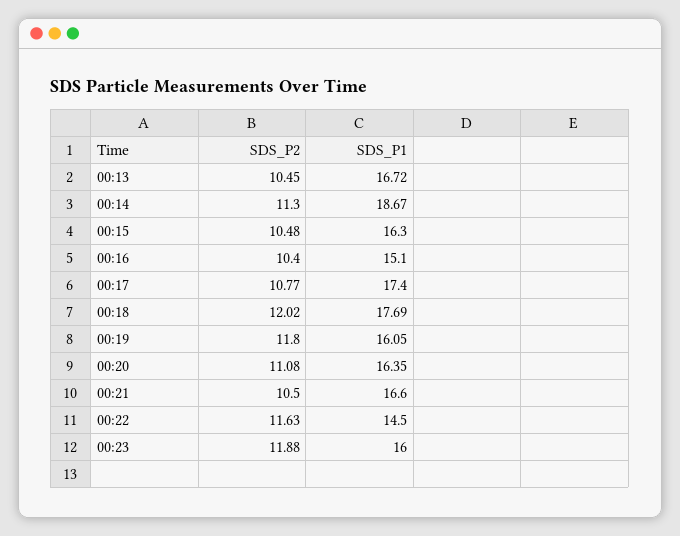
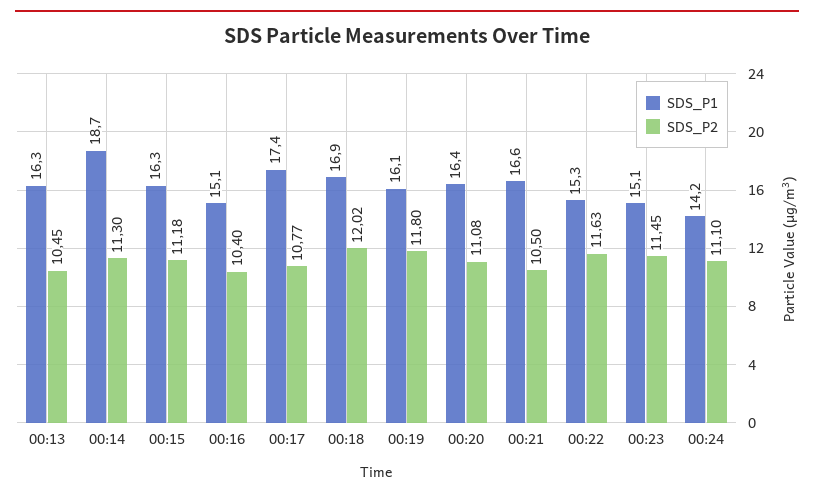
SDS_P1, 00:13: 16.72 -> 16.3
SDS_P2, 00:15: 10.48 -> 11.18
SDS_P1, 00:18: 17.69 -> 16.9
SDS_P1, 00:22: 14.5 -> 15.3
SDS_P2, 00:23: 11.88 -> 11.45
SDS_P1, 00:23: 16 -> 15.1
SDS_P1, 00:24: none -> 14.2
SDS_P2, 00:24: none -> 11.1

